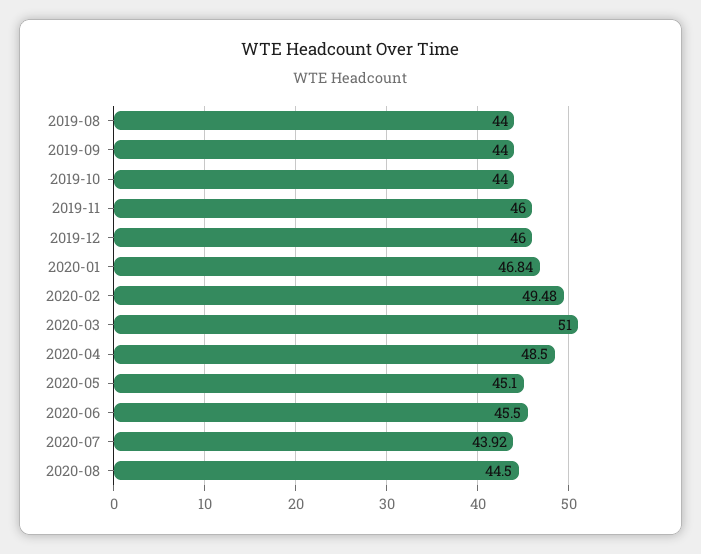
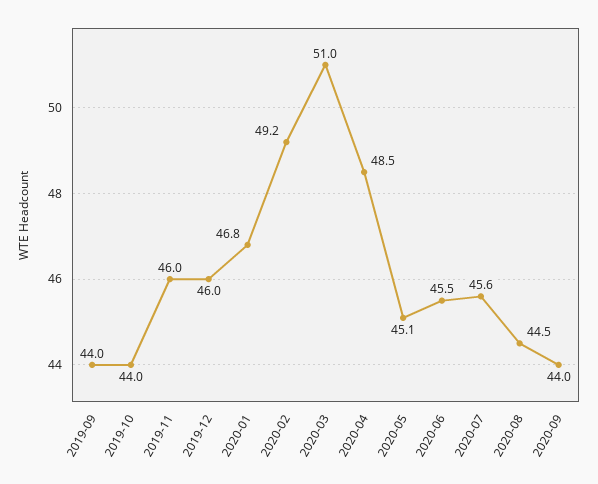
2019-08: 44 -> none
2020-02: 49.48 -> 49.2
2020-07: 43.92 -> 45.6
2020-09: none -> 44

